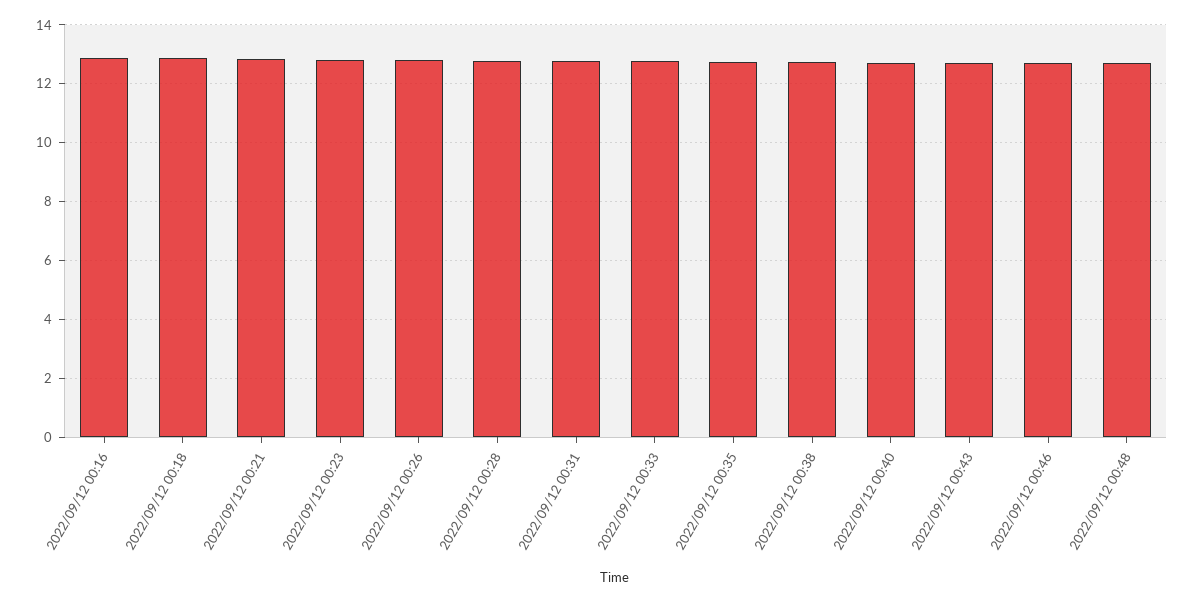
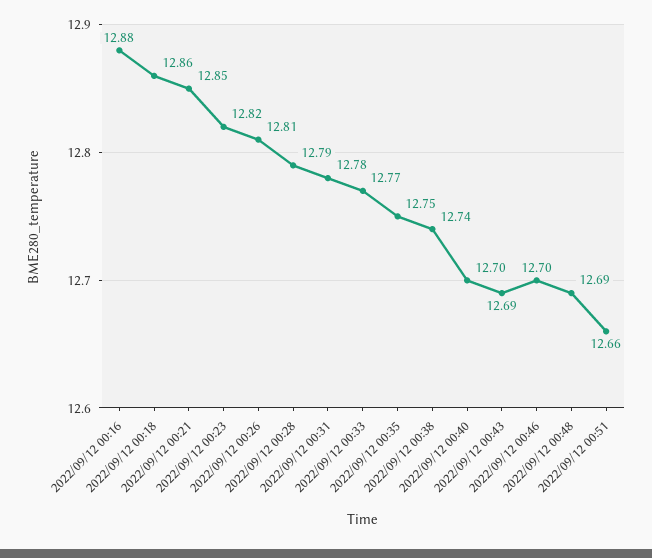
2022/09/12 00:51: none -> 12.66

